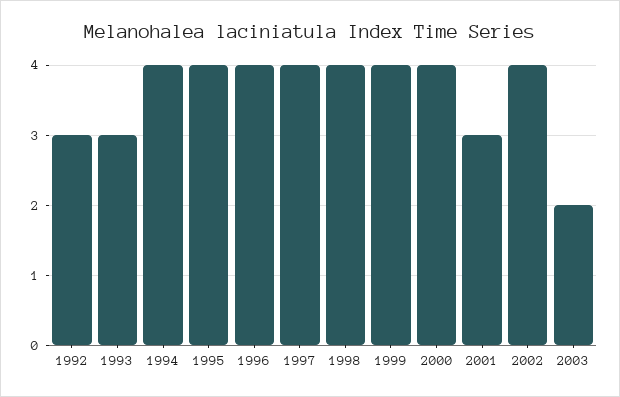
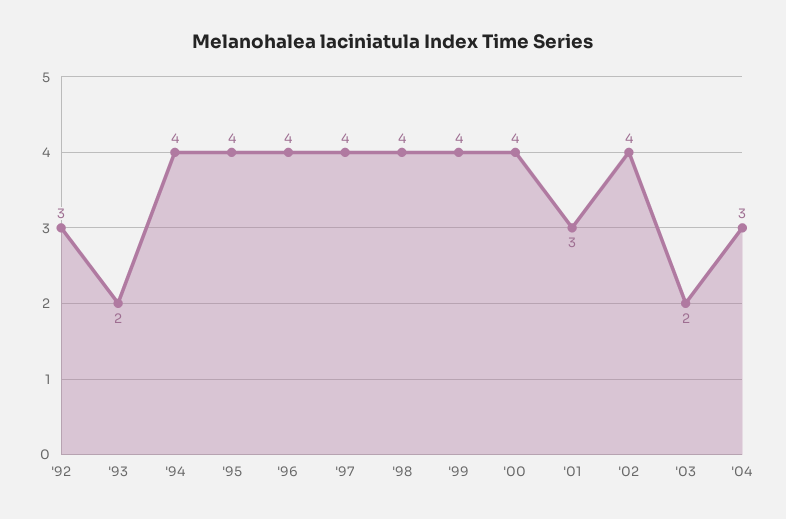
1993: 3 -> 2
'04: none -> 3

